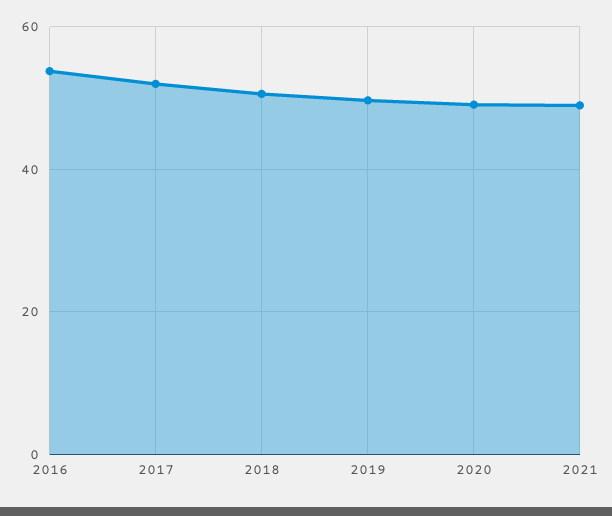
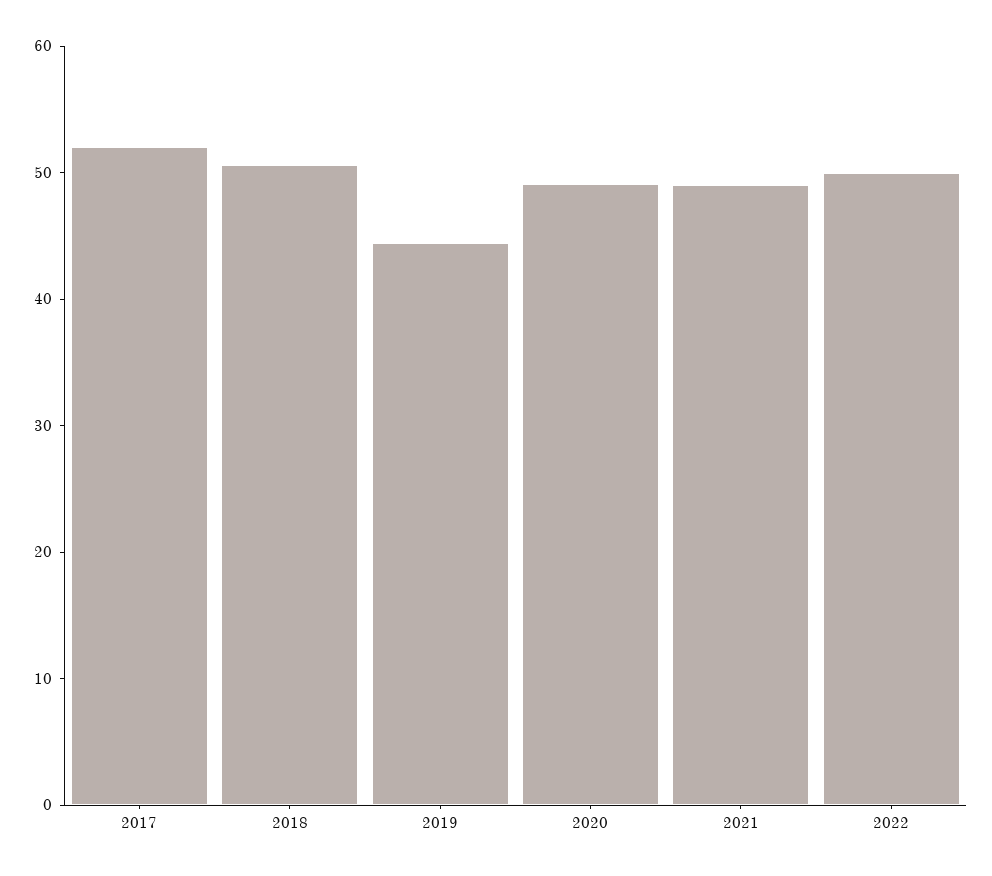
2016: 54 -> none
2019: 50 -> 44
2022: none -> 50

